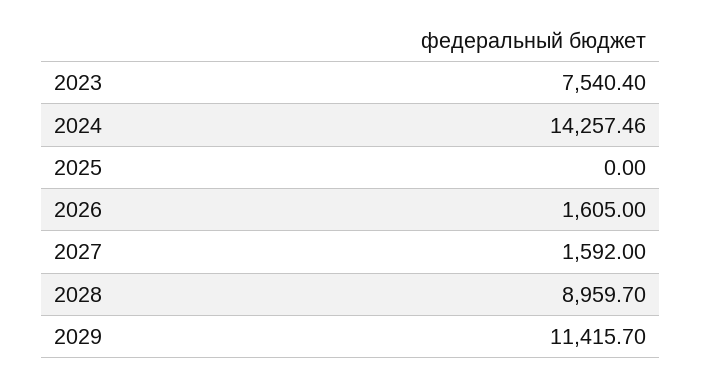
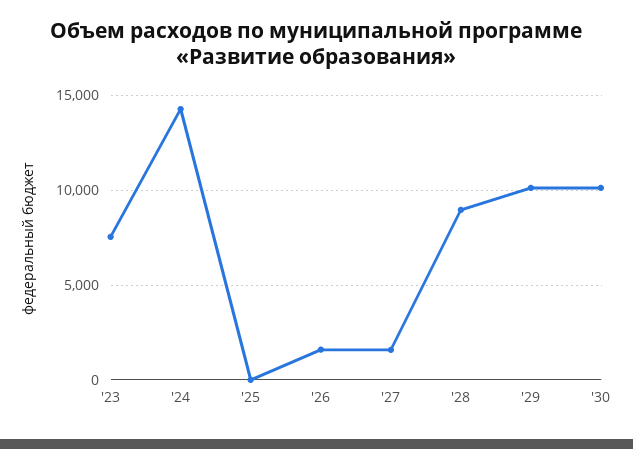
2029: 11415.7 -> 10000
'30: none -> 10000

